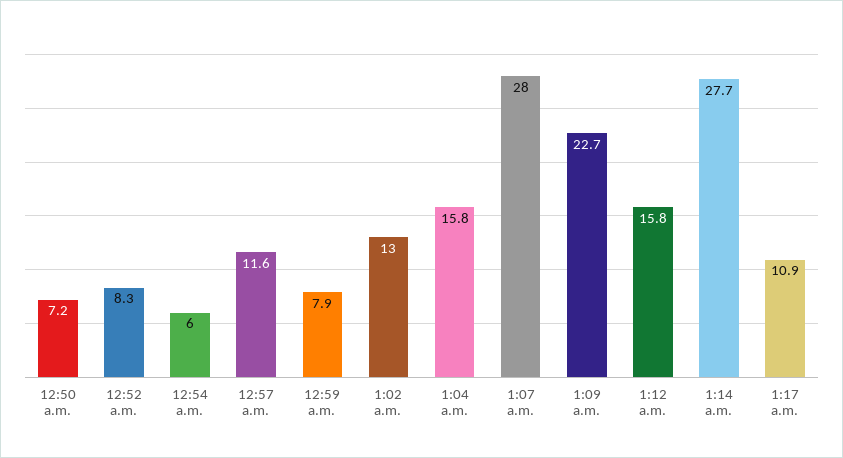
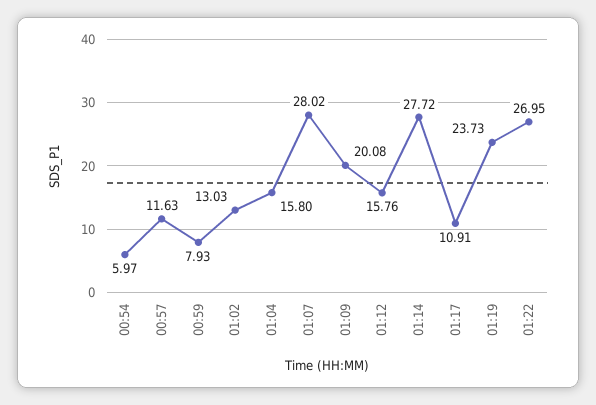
12:50 a.m.: 7.2 -> none
12:52 a.m.: 8.3 -> none
1:09 a.m.: 22.7 -> 20.08
01:19: none -> 23.73
01:22: none -> 26.95

